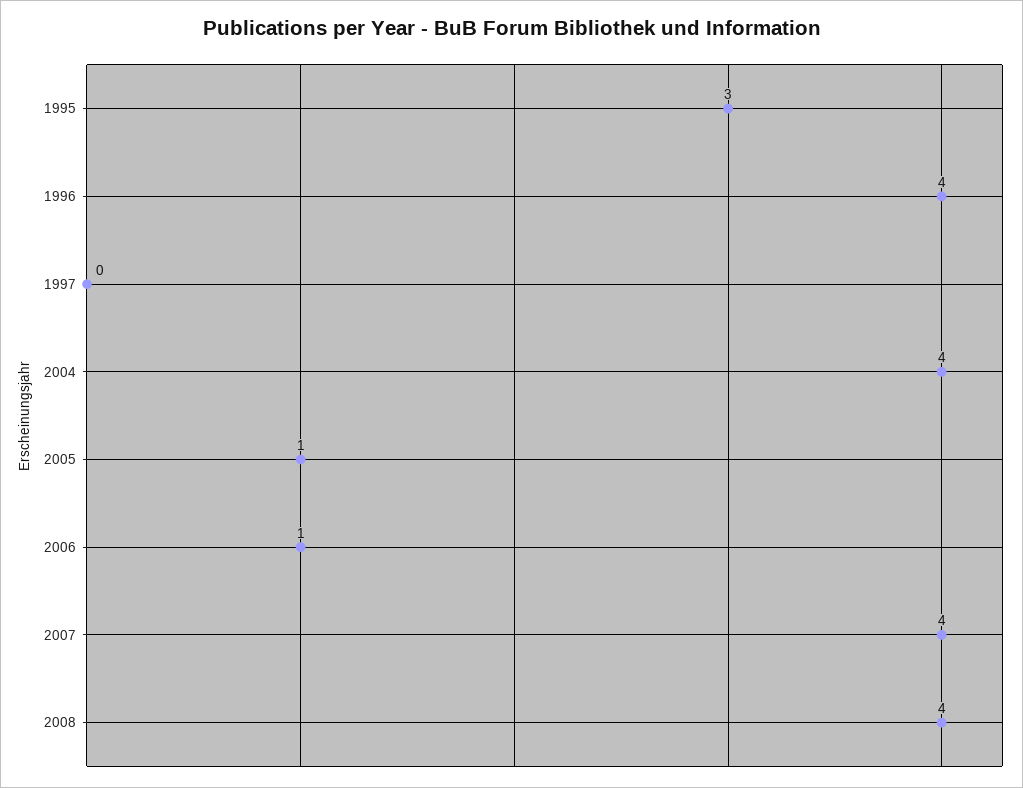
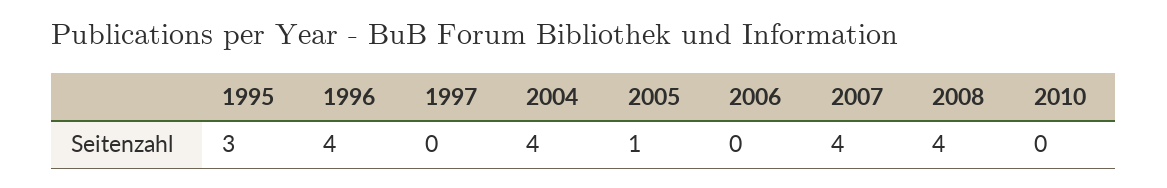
2006: 1 -> 0
2010: none -> 0

